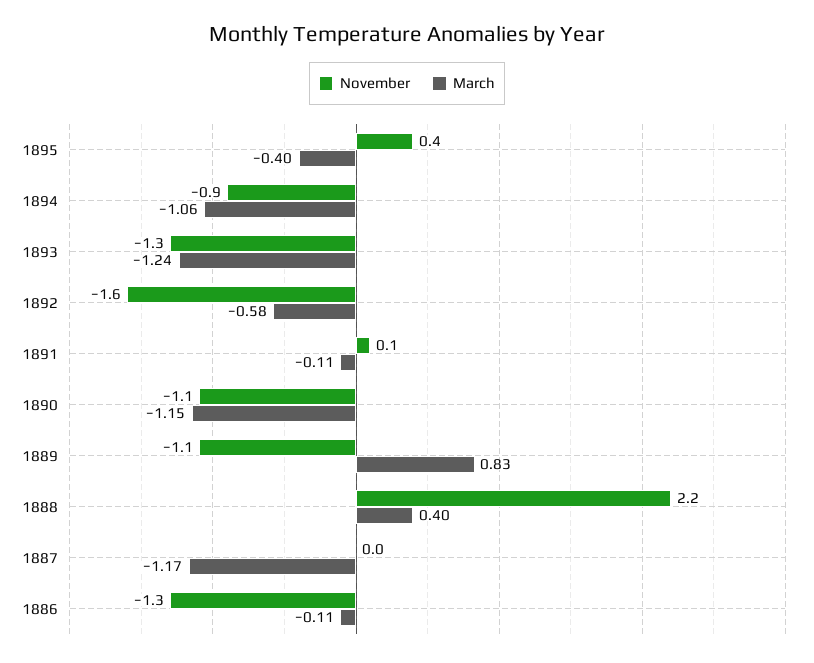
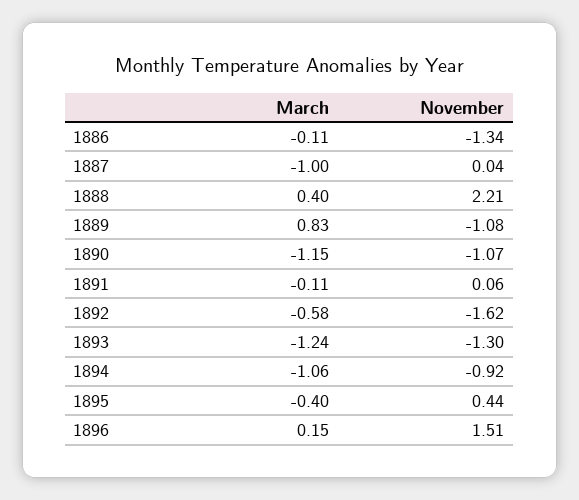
March, 1887: -1.17 -> -1
March, 1896: none -> 0.15
November, 1896: none -> 1.51

